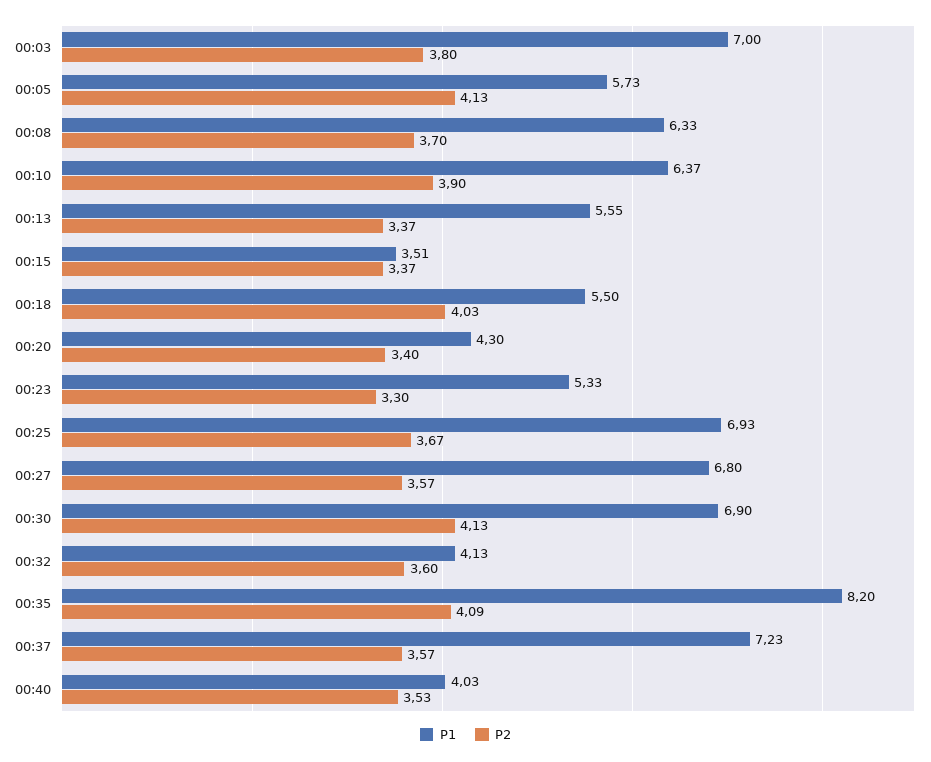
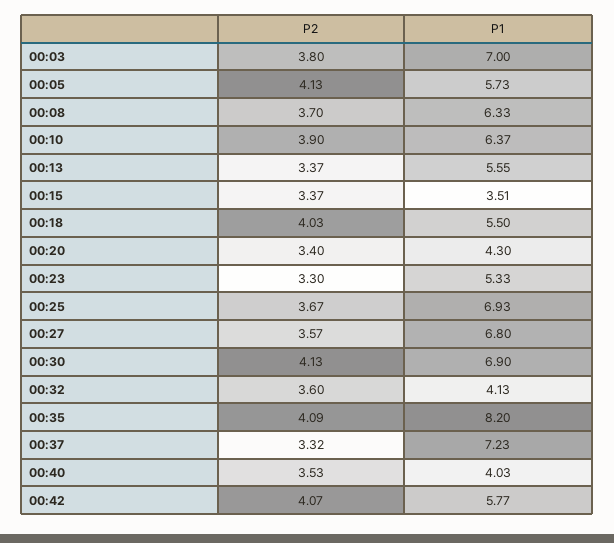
P2, 00:37: 3.57 -> 3.32
P2, 00:42: none -> 4.07
P1, 00:42: none -> 5.77

